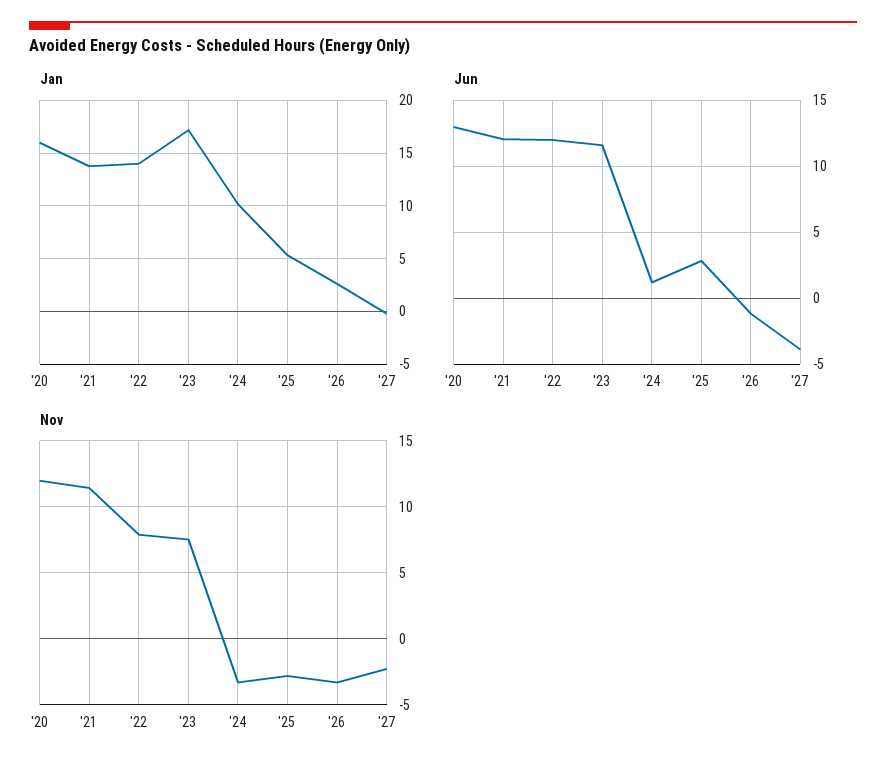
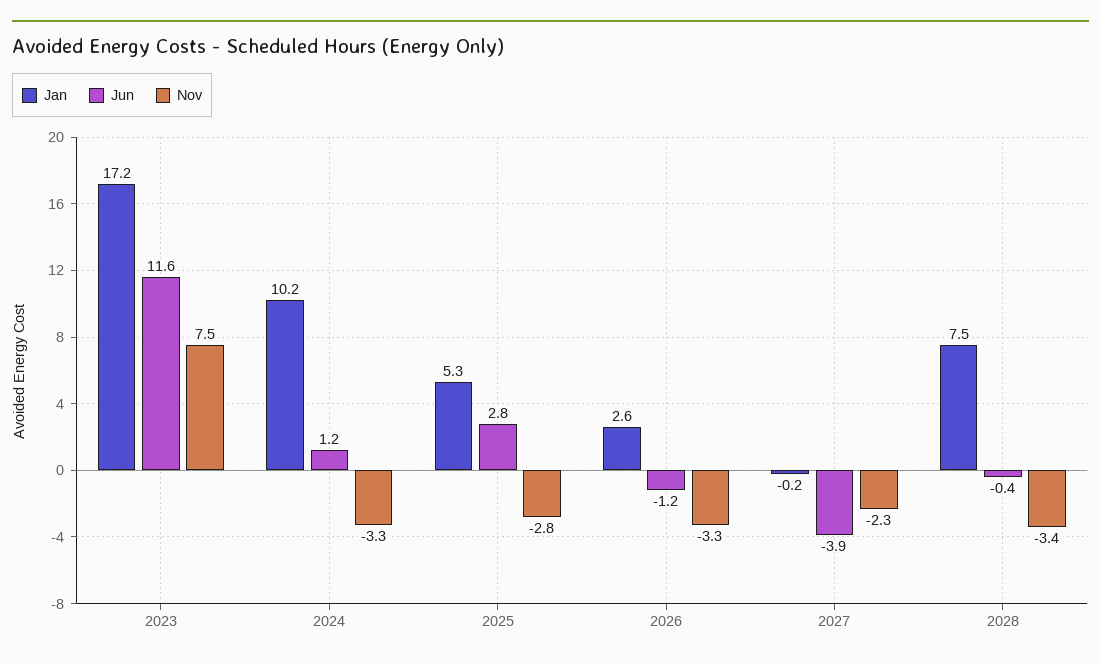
Jan, '20: 16 -> none
Jan, '21: 14 -> none
Jan, '22: 14 -> none
Jun, '20: 13 -> none
Jun, '21: 12 -> none
Jun, '22: 12 -> none
Nov, '20: 12 -> none
Nov, '21: 11.5 -> none
Nov, '22: 8 -> none
Jan, 2028: none -> 7.5
Jun, 2028: none -> -0.4
Nov, 2028: none -> -3.4

